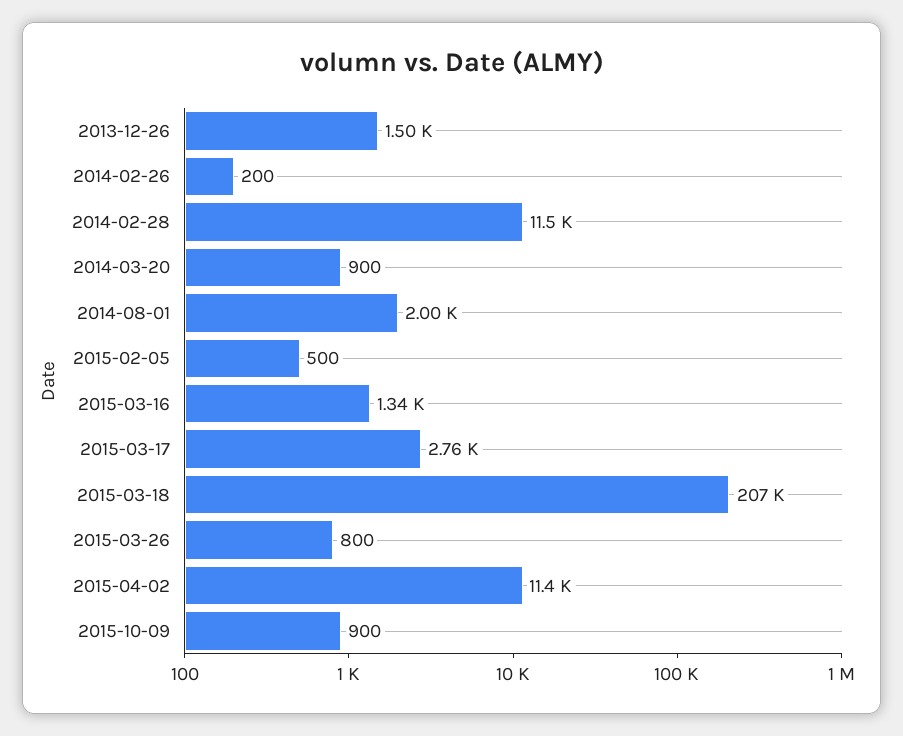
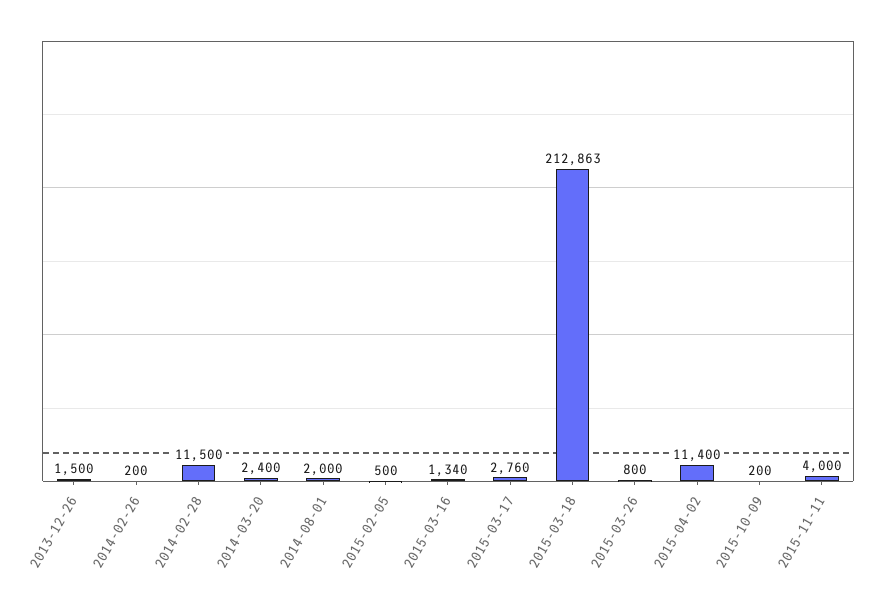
2014-03-20: 900 -> 2400
2015-03-18: 207000 -> 212863
2015-10-09: 900 -> 200
2015-11-11: none -> 4000

